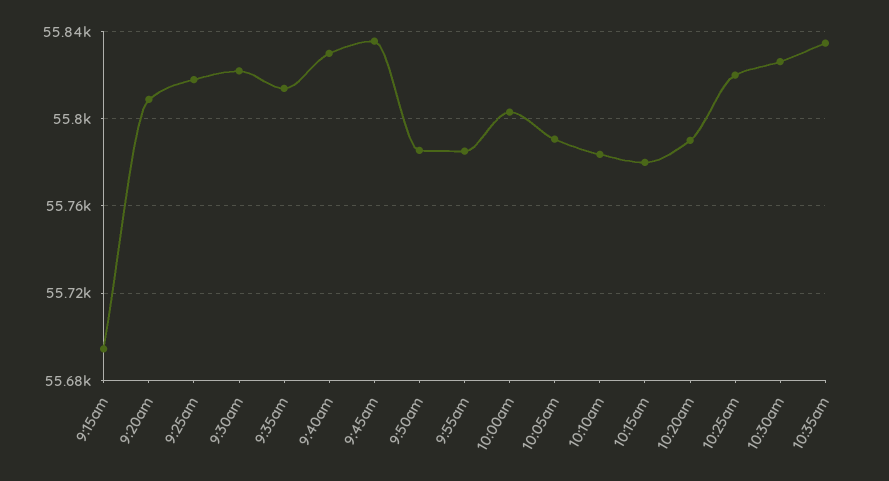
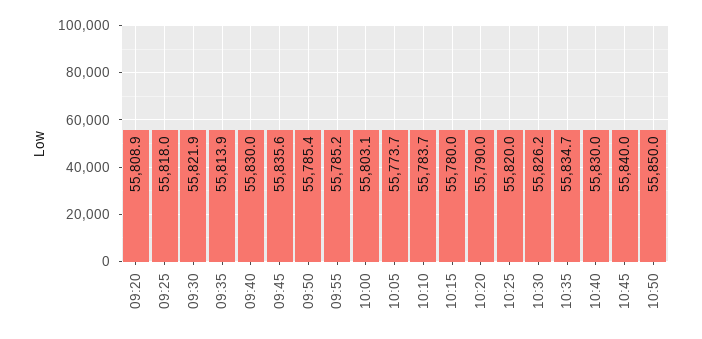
9:15am: 55695 -> none
10:05am: 55790 -> 55773.7
10:40: none -> 55830
10:45: none -> 55840
10:50: none -> 55850

